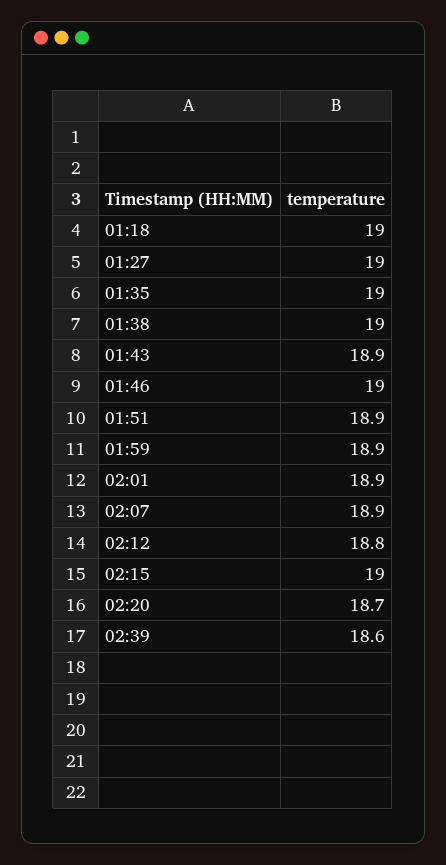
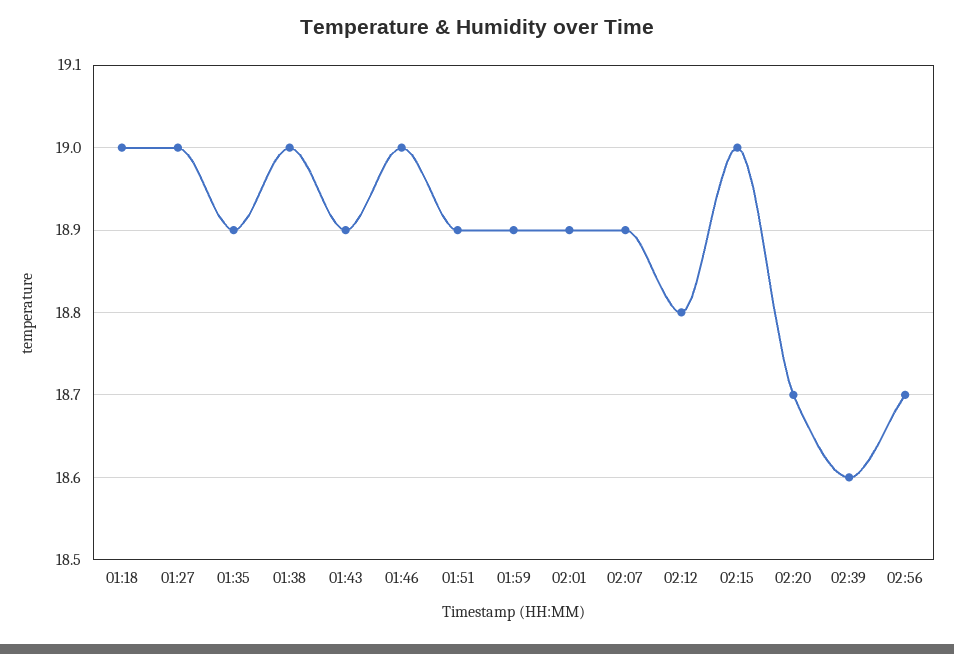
01:35: 19 -> 18.9
02:56: none -> 18.7

